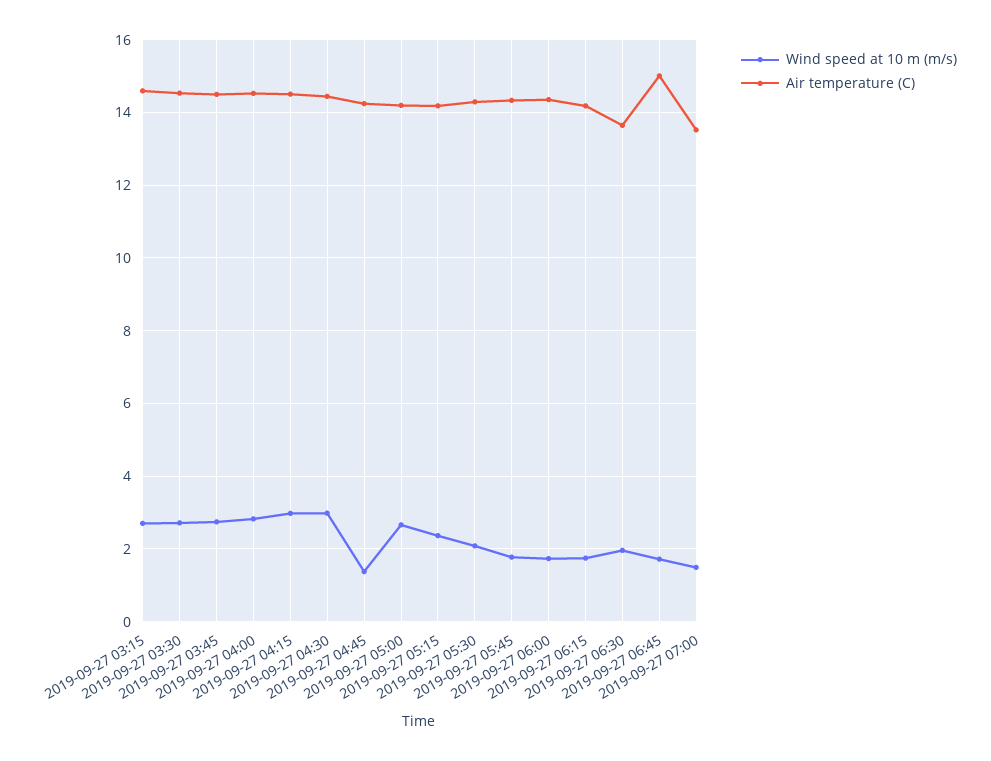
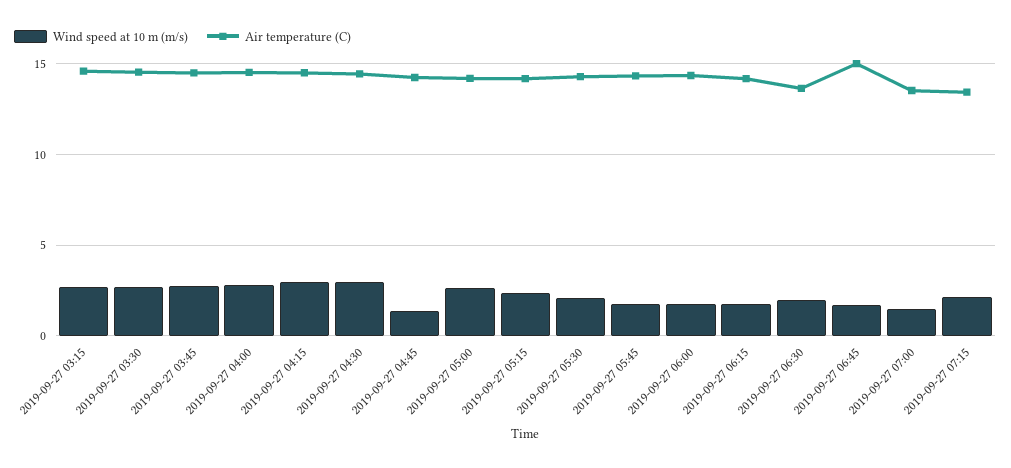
Wind speed at 10 m (m/s), 2019-09-27 07:15: none -> 2
Air temperature (C), 2019-09-27 07:15: none -> 13.5

